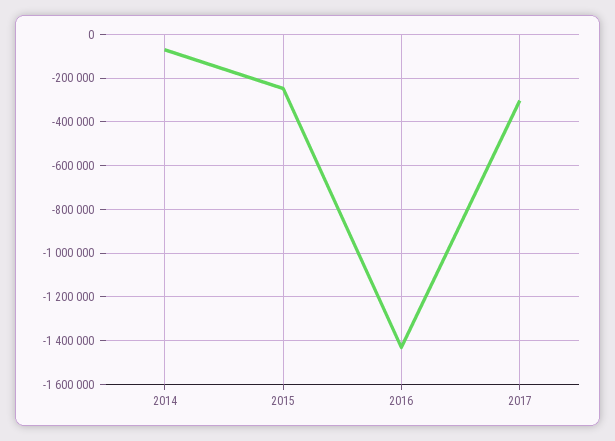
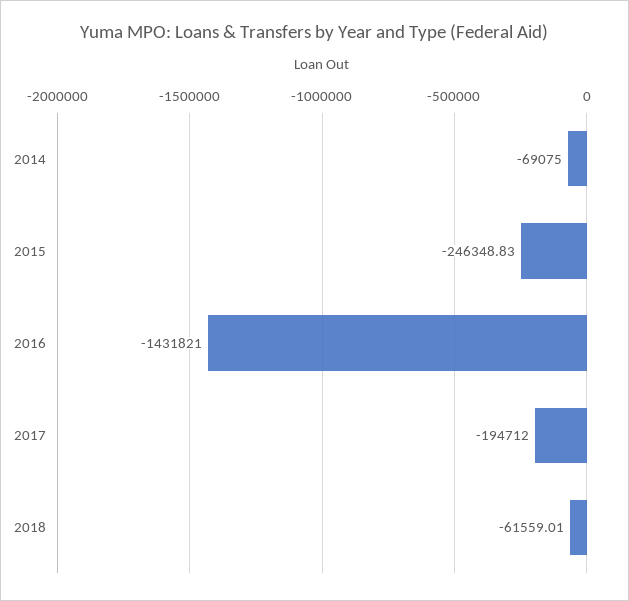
2017: -300000 -> -194712
2018: none -> -61559.01

